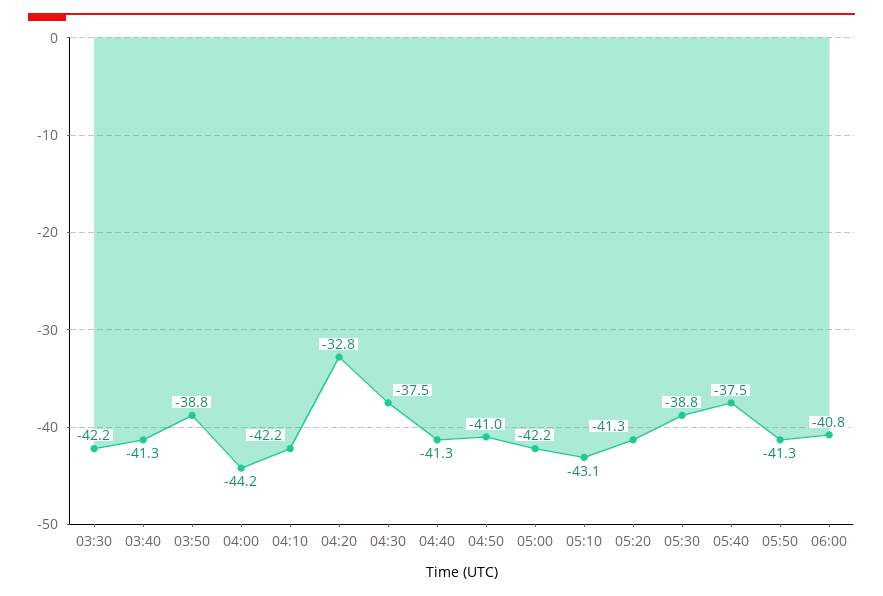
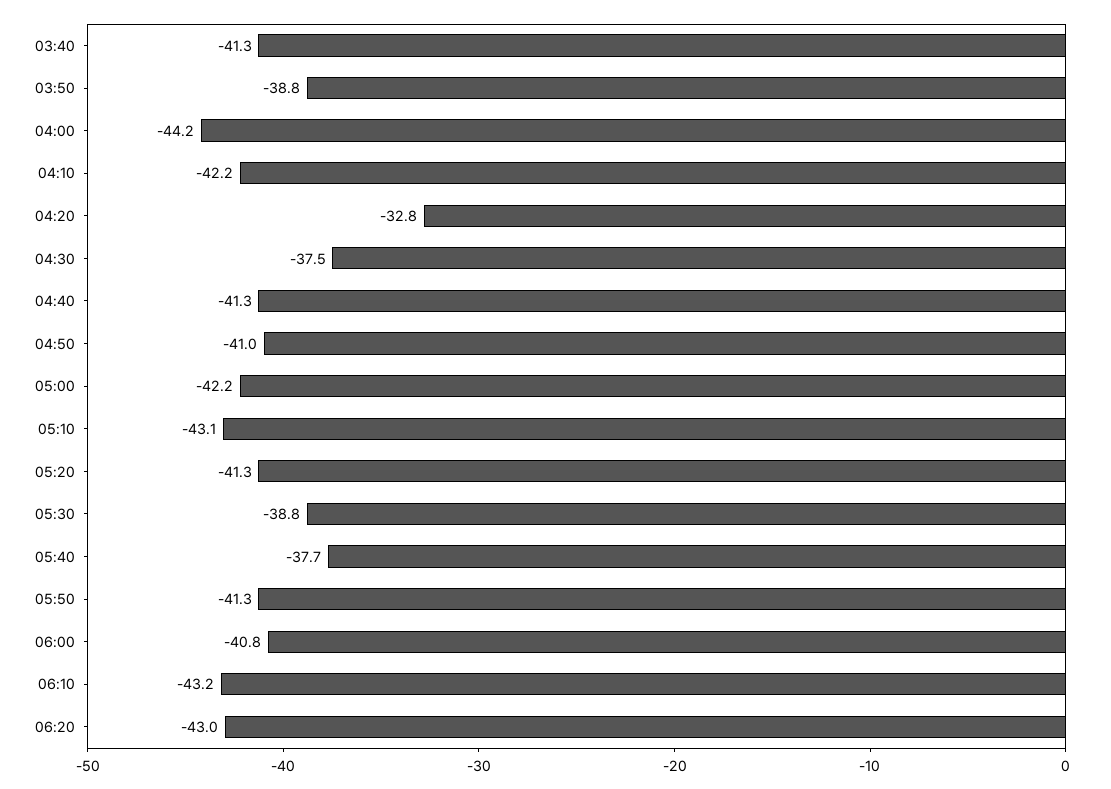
03:30: -42.2 -> none
05:40: -37.5 -> -37.7
06:10: none -> -43.2
06:20: none -> -43

